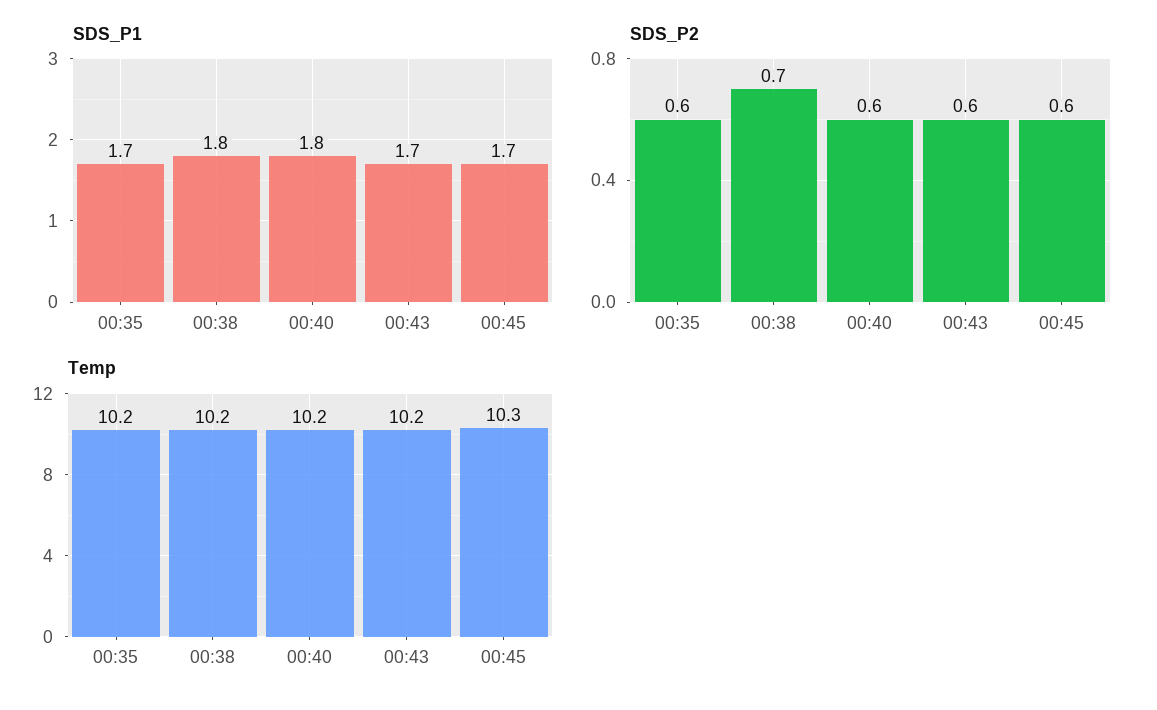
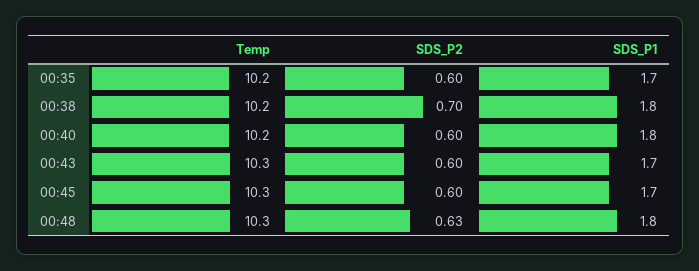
Temp, 00:43: 10.2 -> 10.3
Temp, 00:48: none -> 10.3
SDS_P2, 00:48: none -> 0.63
SDS_P1, 00:48: none -> 1.8

